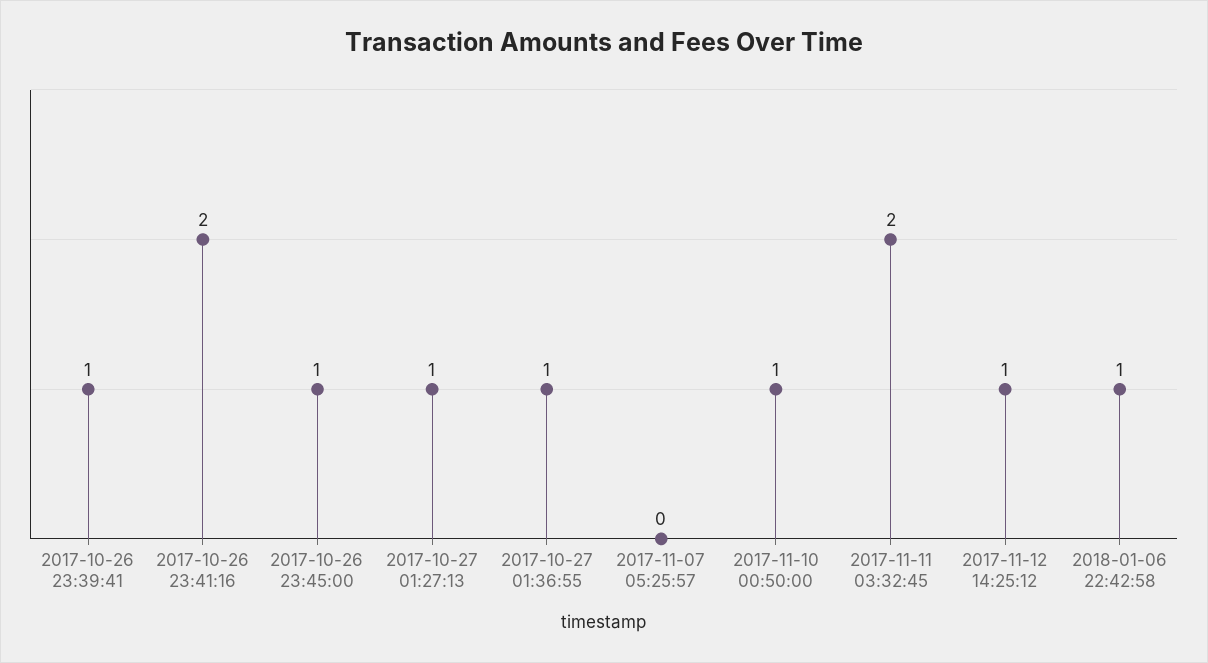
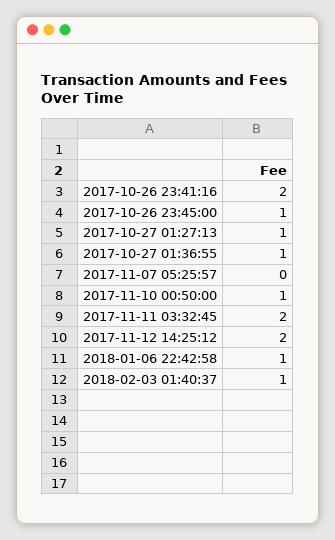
2017-10-26 23:39:41: 1 -> none
2017-11-12 14:25:12: 1 -> 2
2018-02-03 01:40:37: none -> 1

